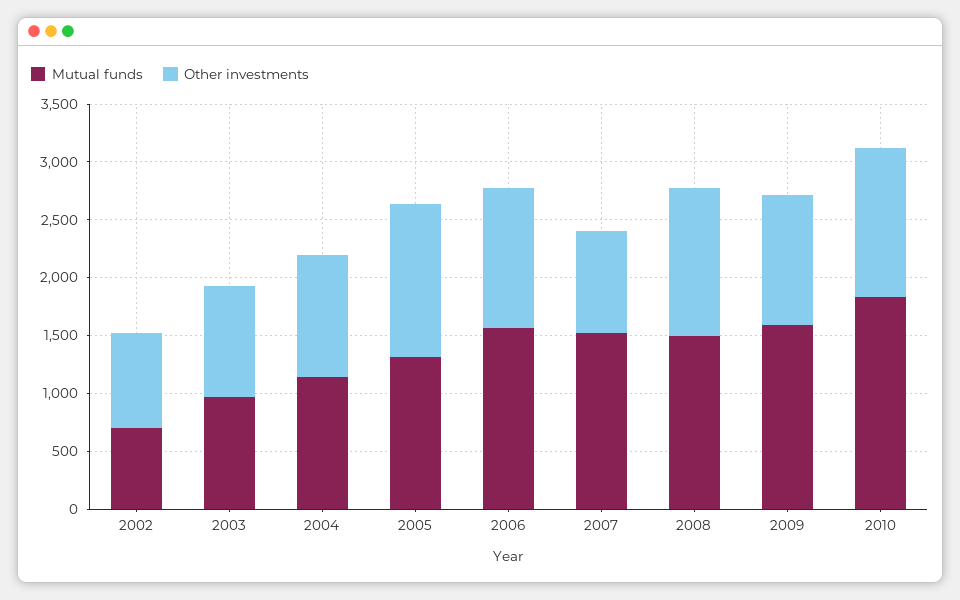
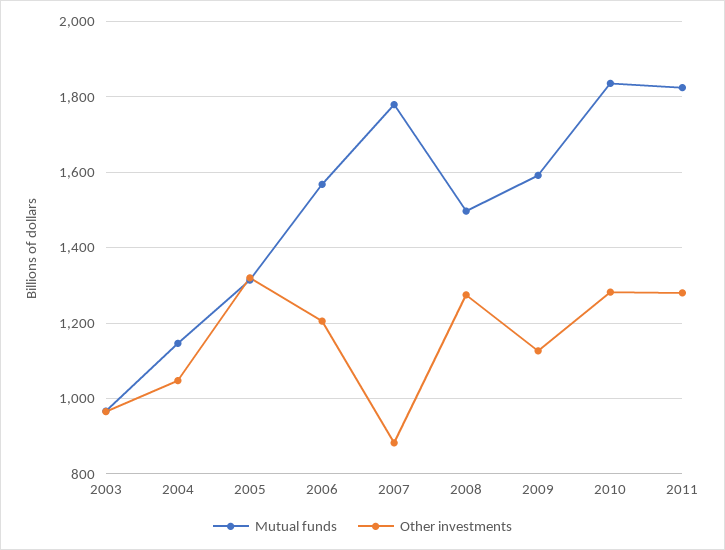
Mutual funds, 2002: 700 -> none
Other investments, 2002: 800 -> none
Mutual funds, 2007: 1500 -> 1780
Mutual funds, 2011: none -> 1820
Other investments, 2011: none -> 1280

